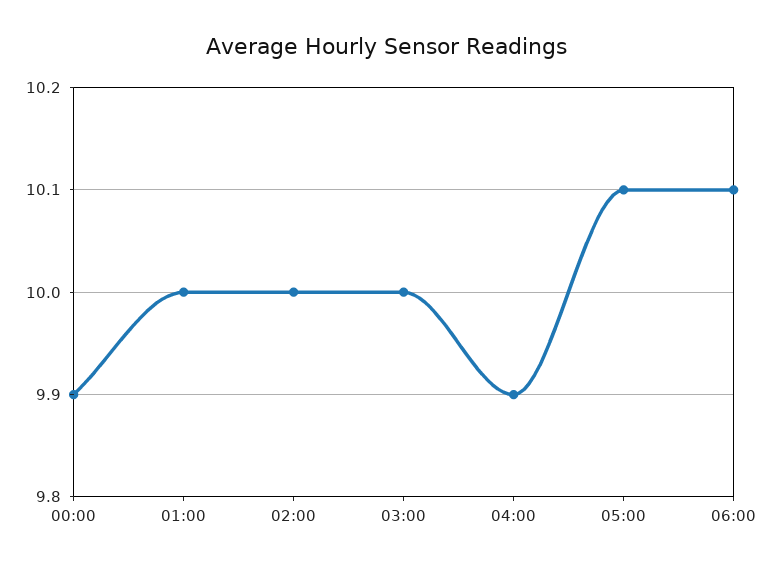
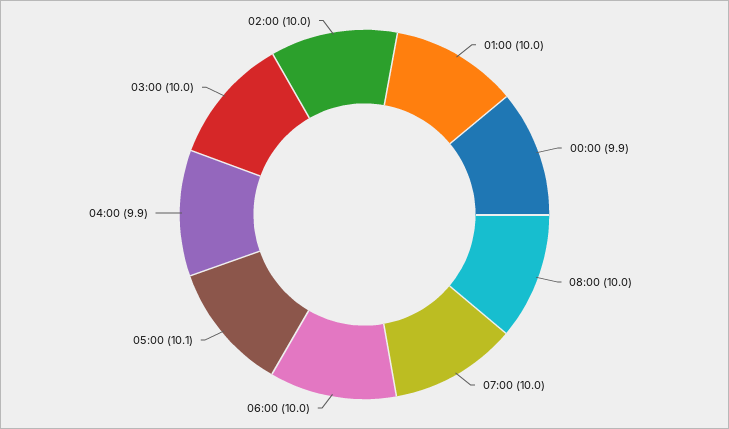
06:00: 10.1 -> 10
08:00: none -> 10
07:00: none -> 10

